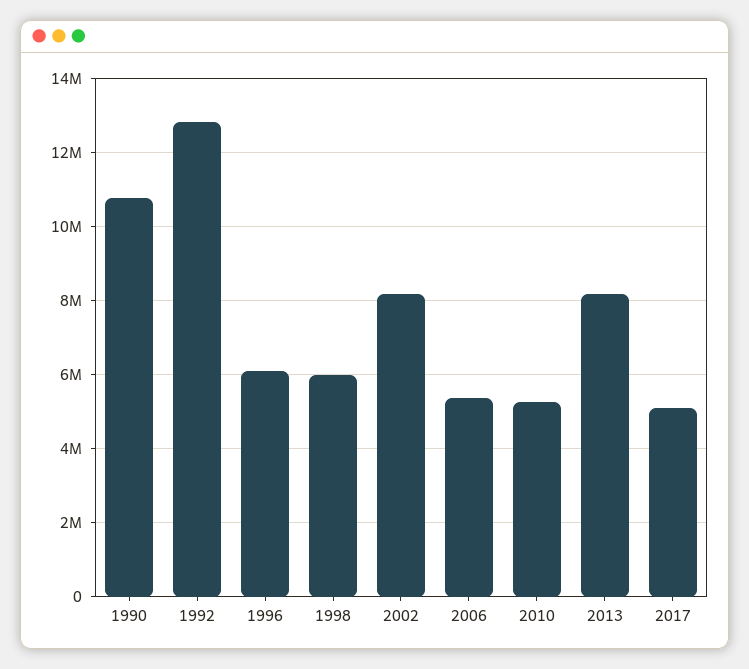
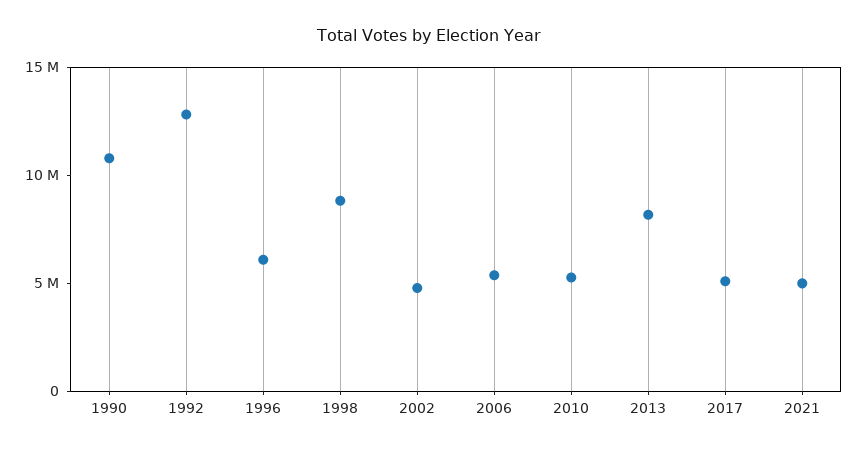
1998: 6000000 -> 9000000
2002: 8200000 -> 5000000
2021: none -> 5000000

